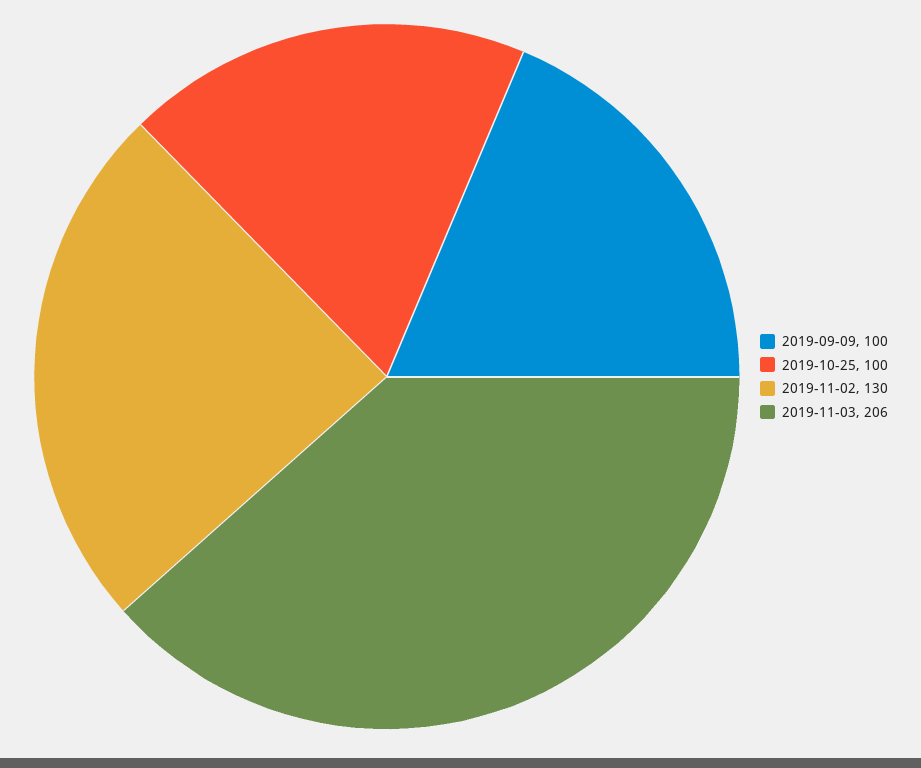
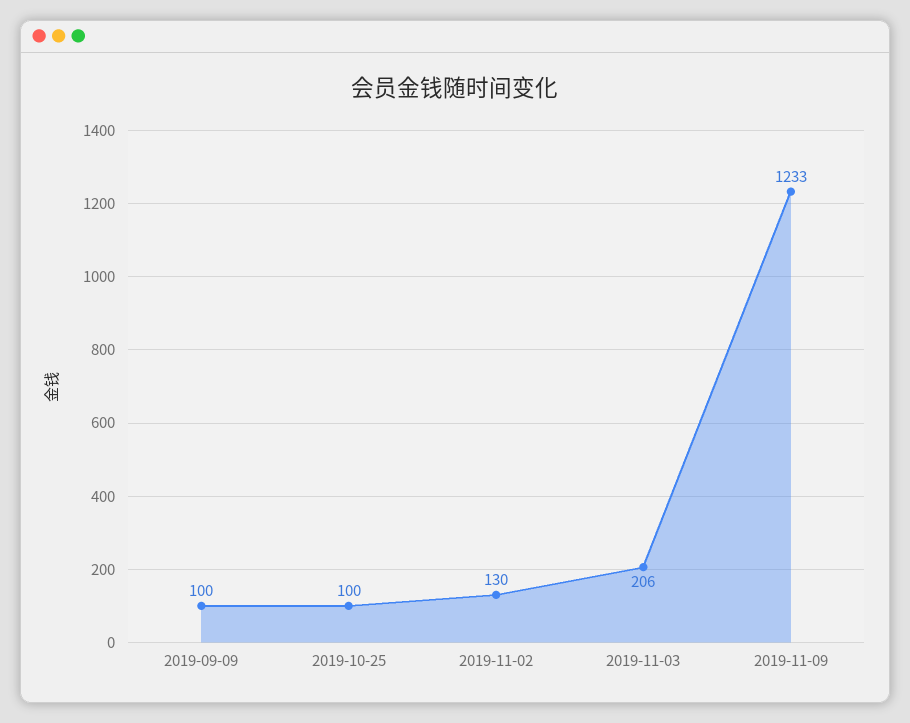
2019-11-09: none -> 1233

